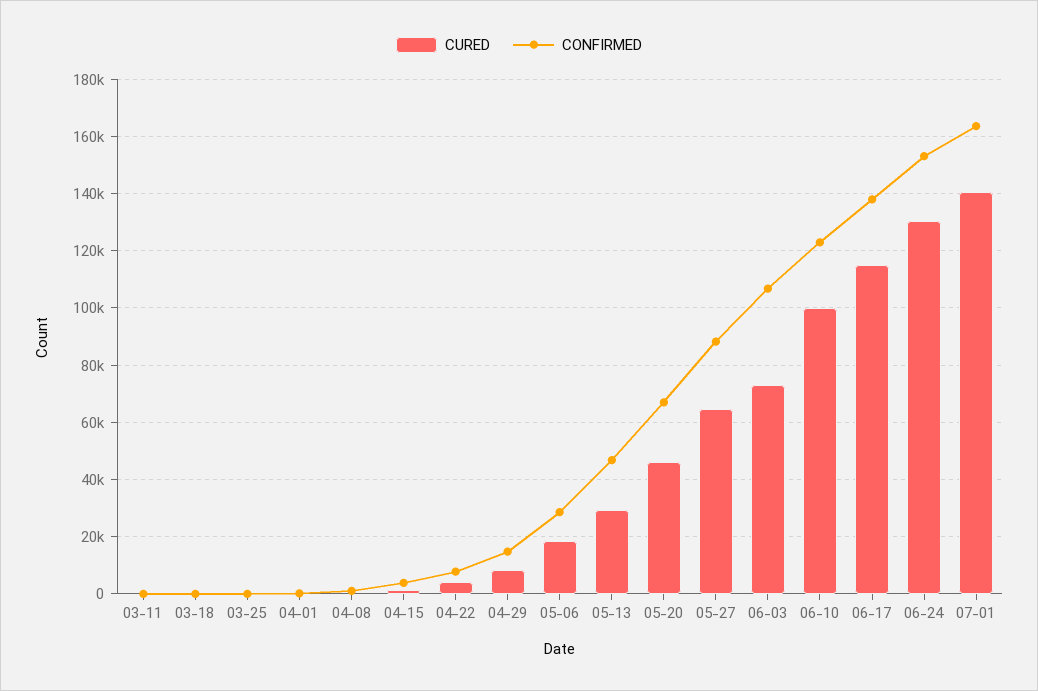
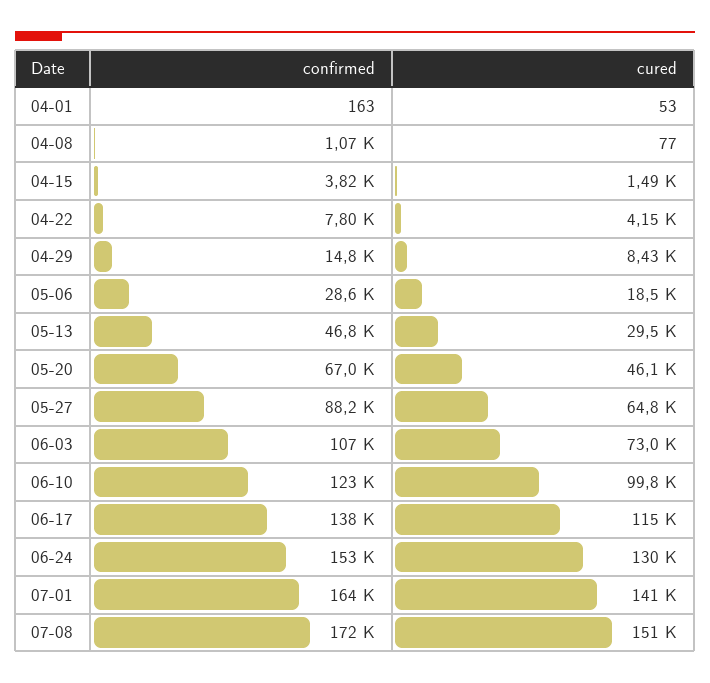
CURED, 03-11: 0 -> none
CONFIRMED, 03-11: 0 -> none
CURED, 03-18: 0 -> none
CONFIRMED, 03-18: 0 -> none
CURED, 03-25: 0 -> none
CONFIRMED, 03-25: 0 -> none
CONFIRMED, 07-08: none -> 172000
CURED, 07-08: none -> 151000

